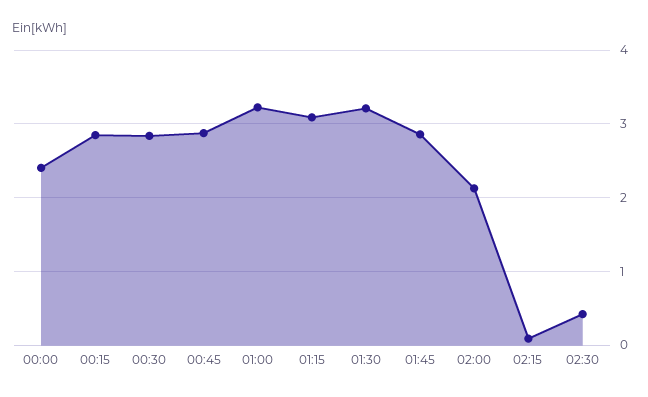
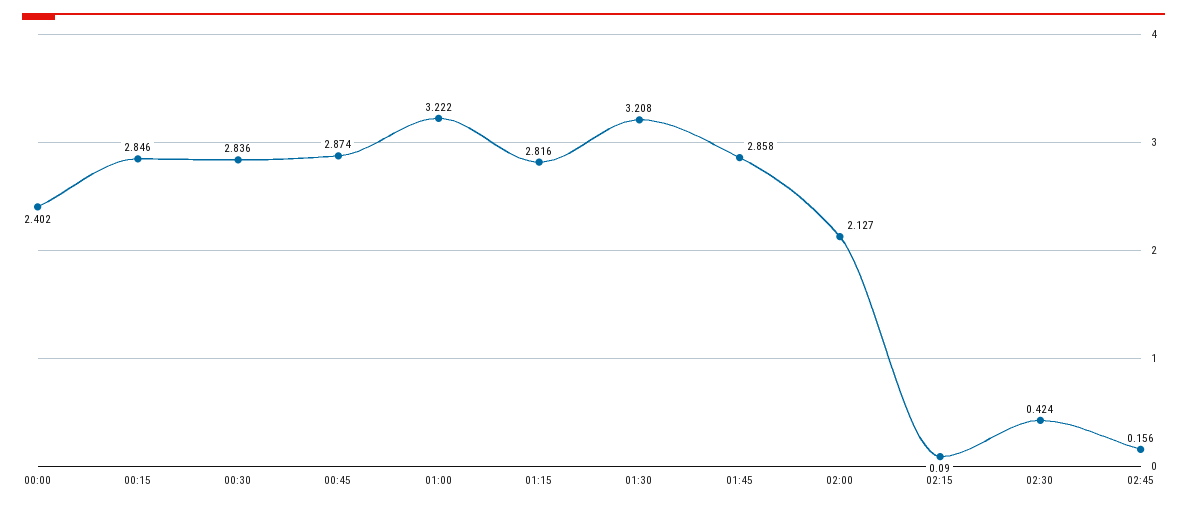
01:15: 3.1 -> 2.816
02:45: none -> 0.156

